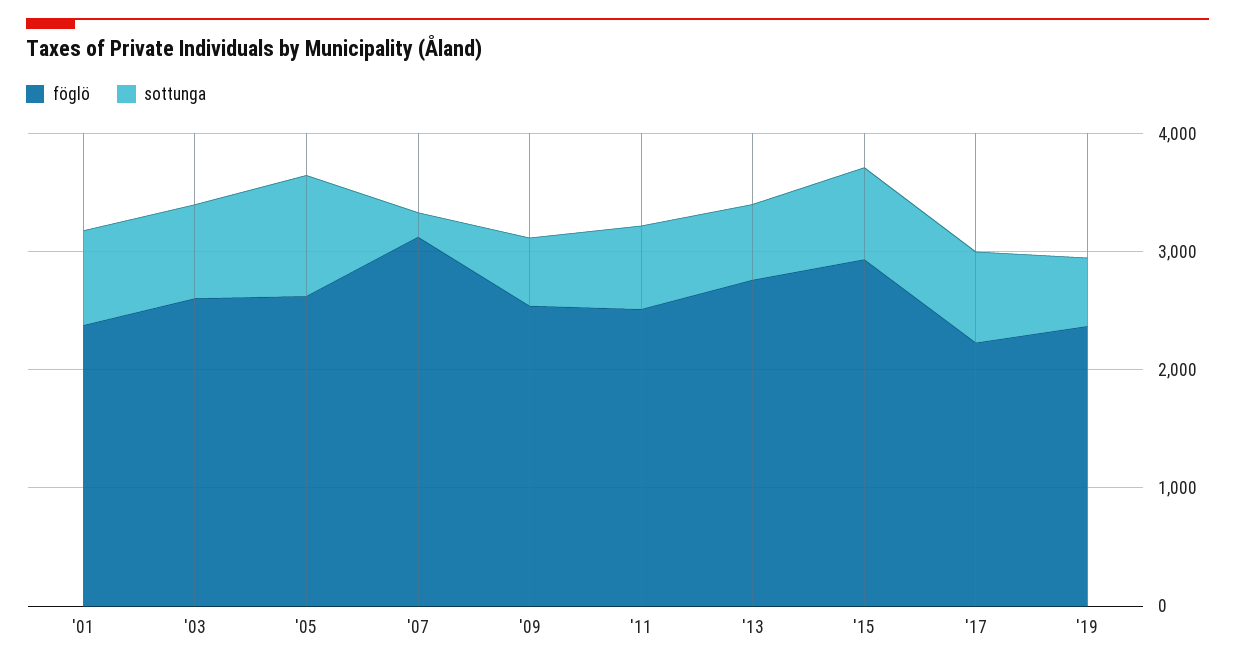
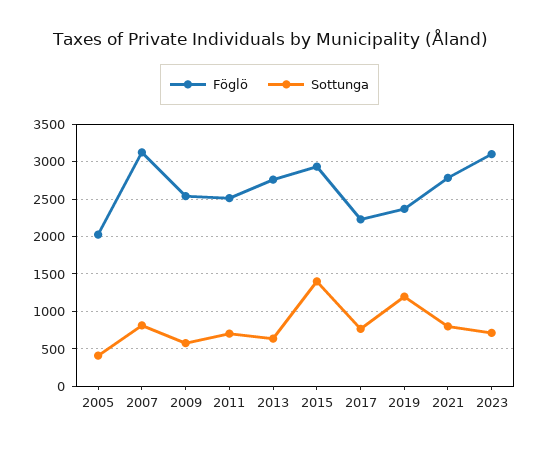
föglö, '01: 2400 -> none
sottunga, '01: 800 -> none
föglö, '03: 2600 -> none
sottunga, '03: 800 -> none
föglö, '05: 2600 -> 2000
sottunga, '05: 1000 -> 400
sottunga, '07: 200 -> 800
sottunga, '15: 800 -> 1400
sottunga, '19: 600 -> 1200
föglö, 2021: none -> 2800
sottunga, 2021: none -> 800
föglö, 2023: none -> 3100
sottunga, 2023: none -> 700

